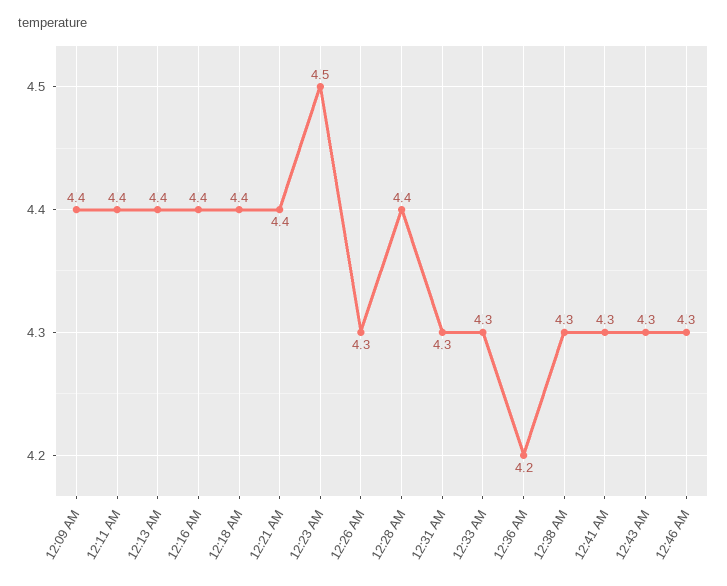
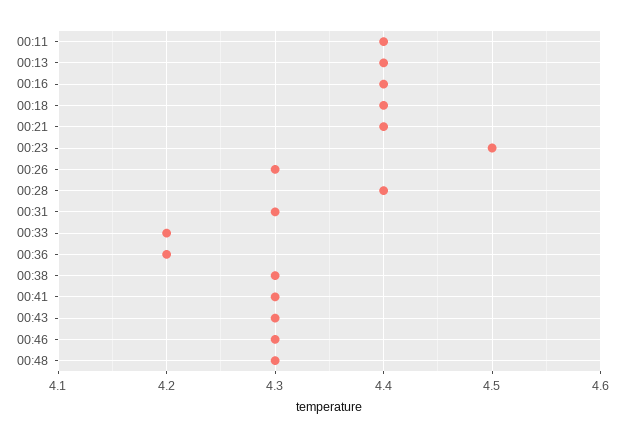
12:09 AM: 4.4 -> none
12:33 AM: 4.3 -> 4.2
00:48: none -> 4.3

